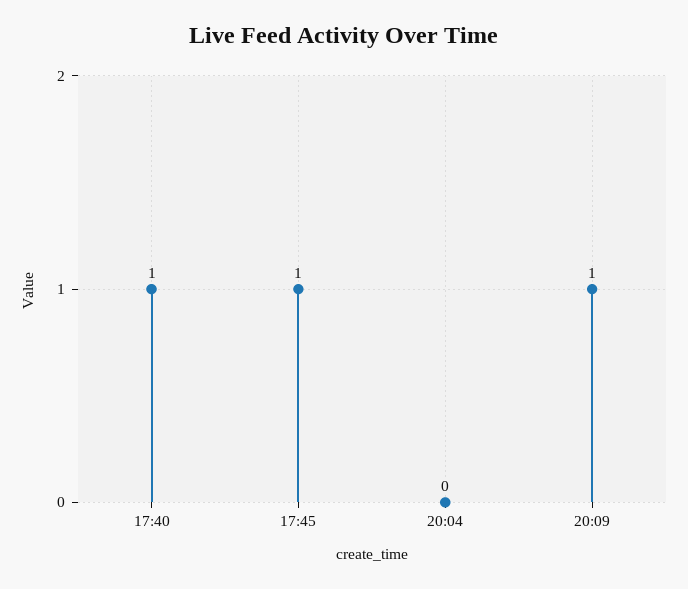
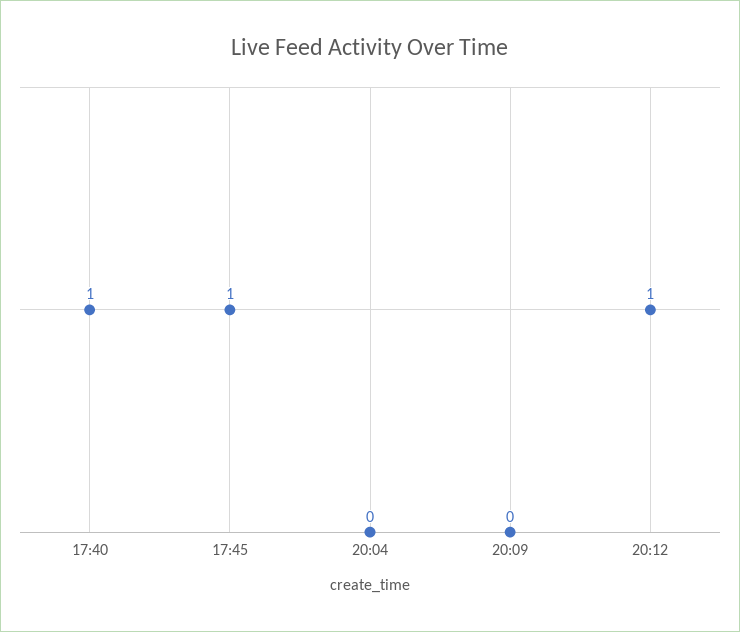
20:09: 1 -> 0
20:12: none -> 1

